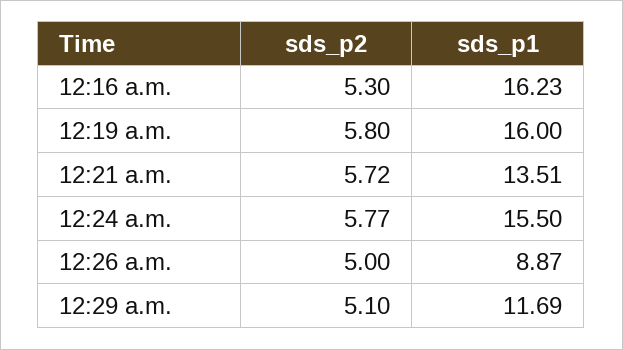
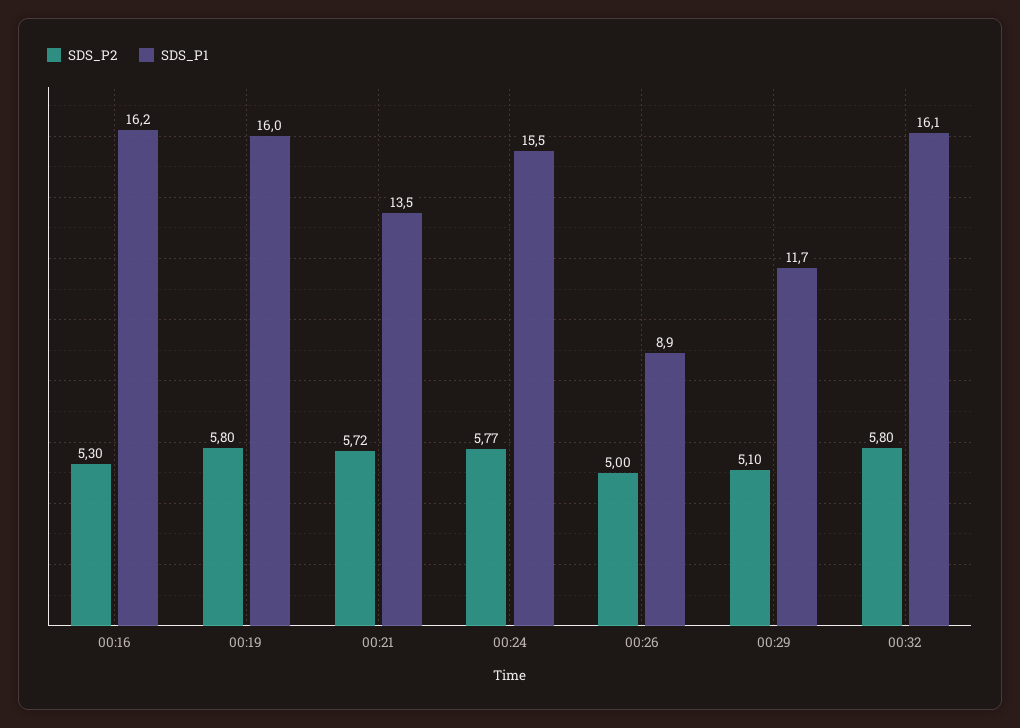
sds_p2, 00:32: none -> 5.8
sds_p1, 00:32: none -> 16.1

